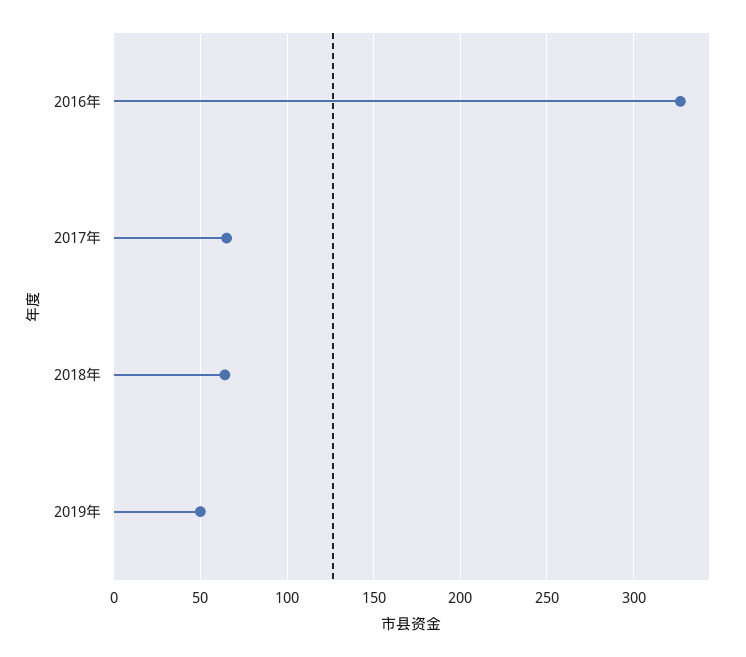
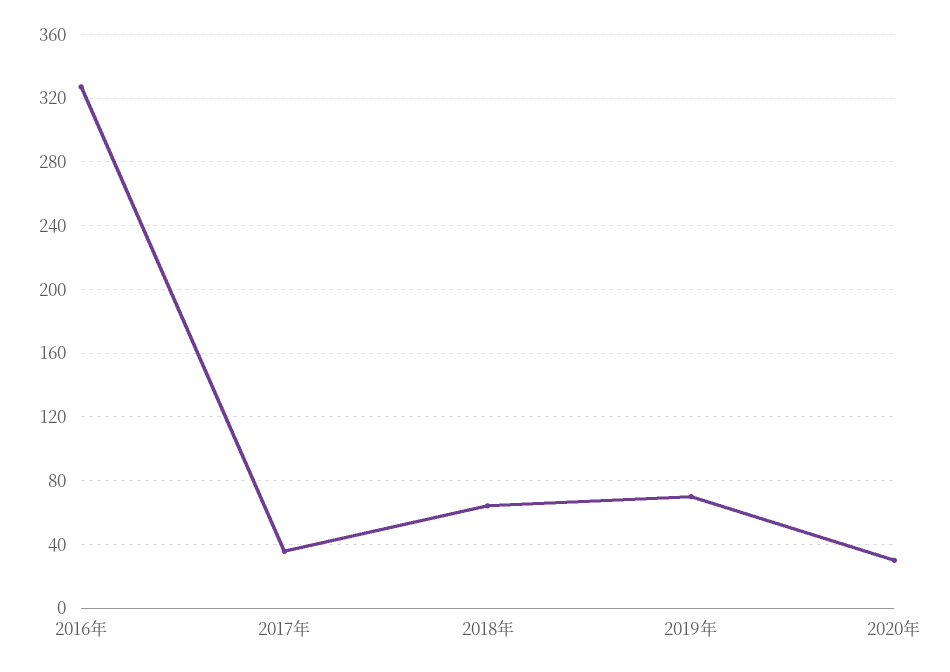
2017年: 65 -> 35
2019年: 50 -> 70
2020年: none -> 30

